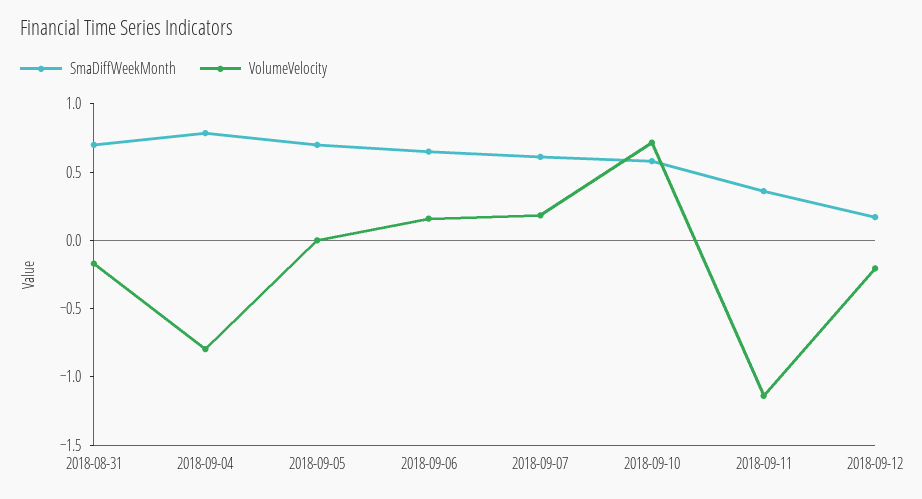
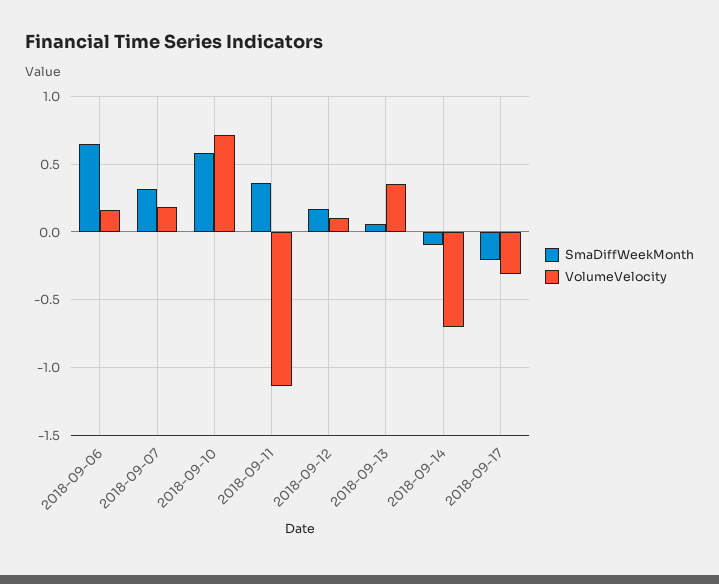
SmaDiffWeekMonth, 2018-08-31: 0.7 -> none
VolumeVelocity, 2018-08-31: -0.2 -> none
SmaDiffWeekMonth, 2018-09-04: 0.8 -> none
VolumeVelocity, 2018-09-04: -0.8 -> none
SmaDiffWeekMonth, 2018-09-05: 0.7 -> none
VolumeVelocity, 2018-09-05: 0 -> none
SmaDiffWeekMonth, 2018-09-07: 0.6 -> 0.3
VolumeVelocity, 2018-09-12: -0.2 -> 0.1
SmaDiffWeekMonth, 2018-09-13: none -> 0.05
VolumeVelocity, 2018-09-13: none -> 0.35
SmaDiffWeekMonth, 2018-09-14: none -> -0.1
VolumeVelocity, 2018-09-14: none -> -0.7
SmaDiffWeekMonth, 2018-09-17: none -> -0.2
VolumeVelocity, 2018-09-17: none -> -0.3

